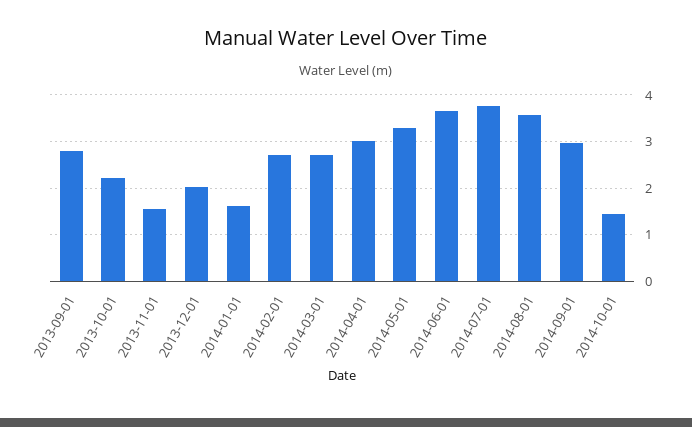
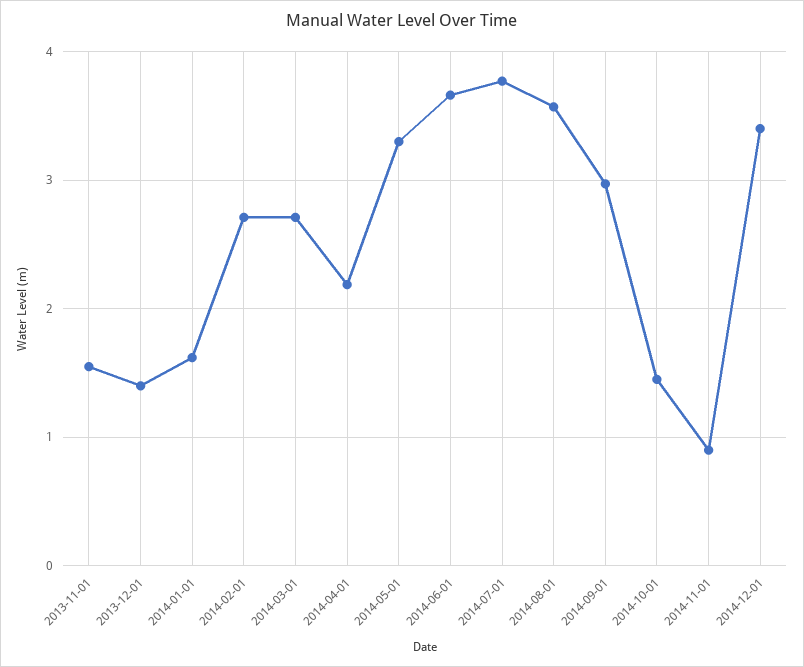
2013-09-01: 2.8 -> none
2013-10-01: 2.2 -> none
2013-12-01: 2 -> 1.4
2014-04-01: 3 -> 2.2
2014-11-01: none -> 0.9
2014-12-01: none -> 3.4

